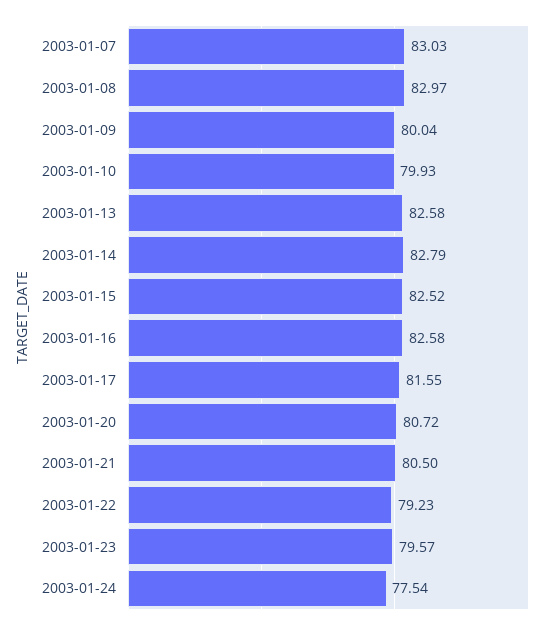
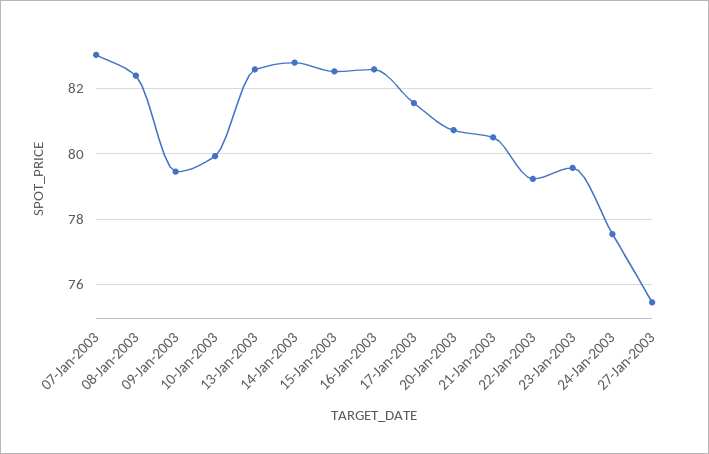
2003-01-08: 82.97 -> 82.4
2003-01-09: 80.04 -> 79.4
27-Jan-2003: none -> 75.4

